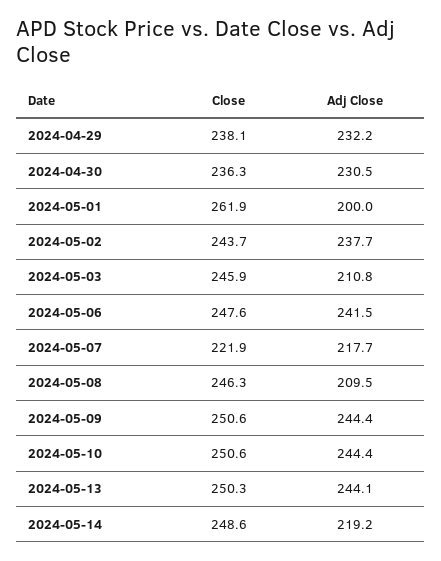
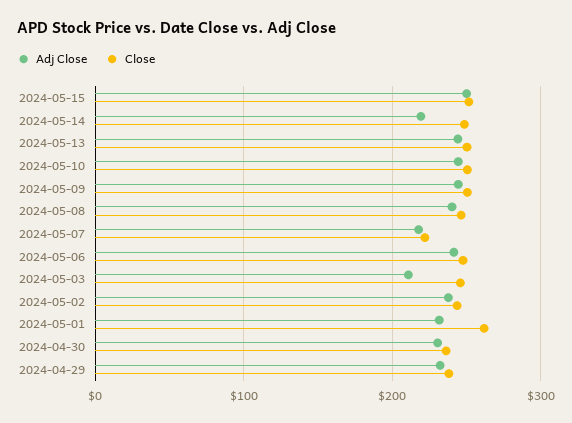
Adj Close, 2024-05-01: 200 -> 230
Adj Close, 2024-05-08: 209.5 -> 240
Adj Close, 2024-05-15: none -> 250
Close, 2024-05-15: none -> 250

